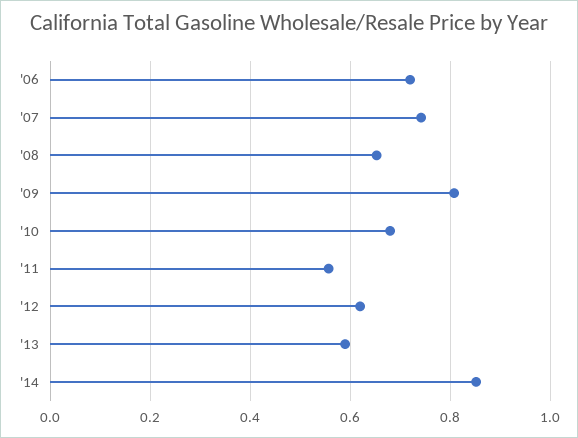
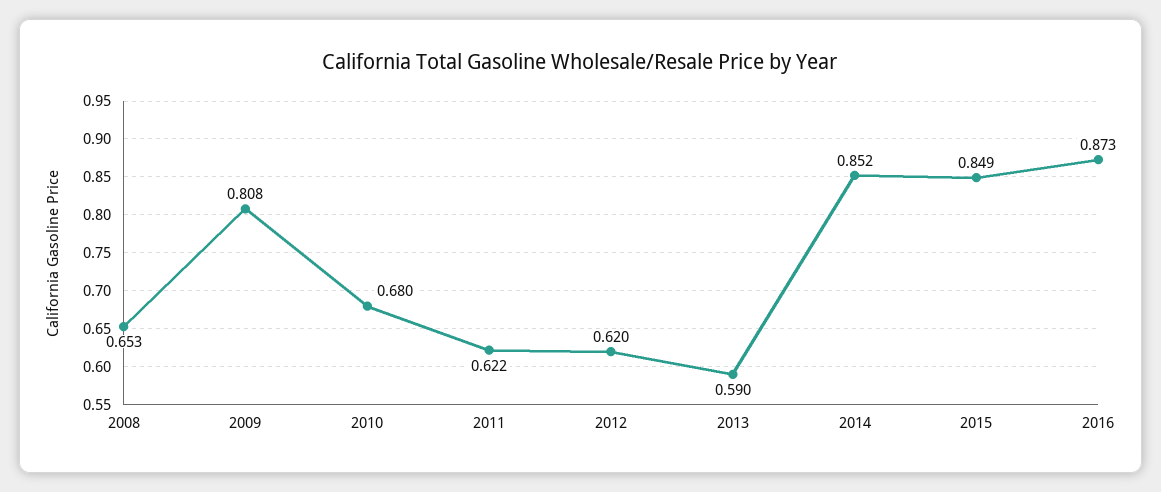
'06: 0.72 -> none
'07: 0.74 -> none
'11: 0.56 -> 0.622
2015: none -> 0.849
2016: none -> 0.873

